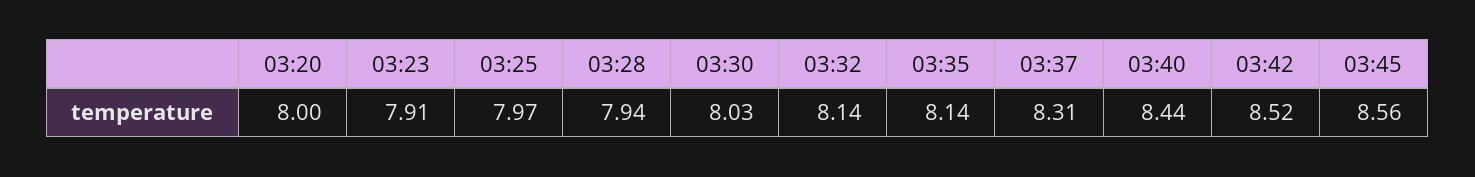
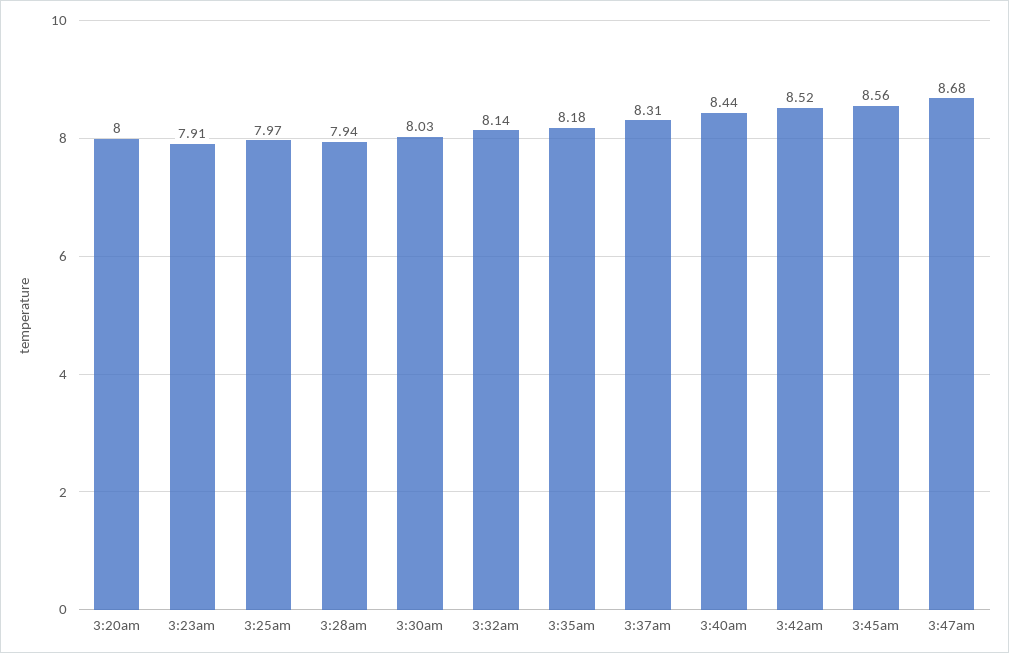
03:35: 8.14 -> 8.18
3:47am: none -> 8.68

